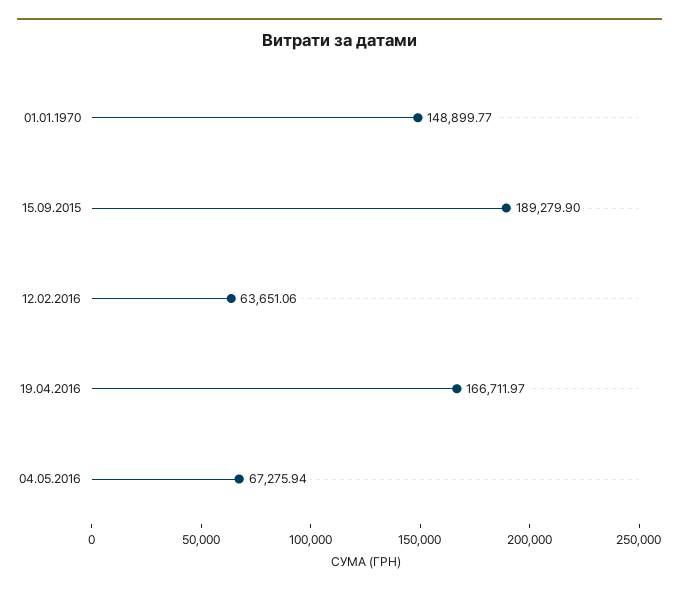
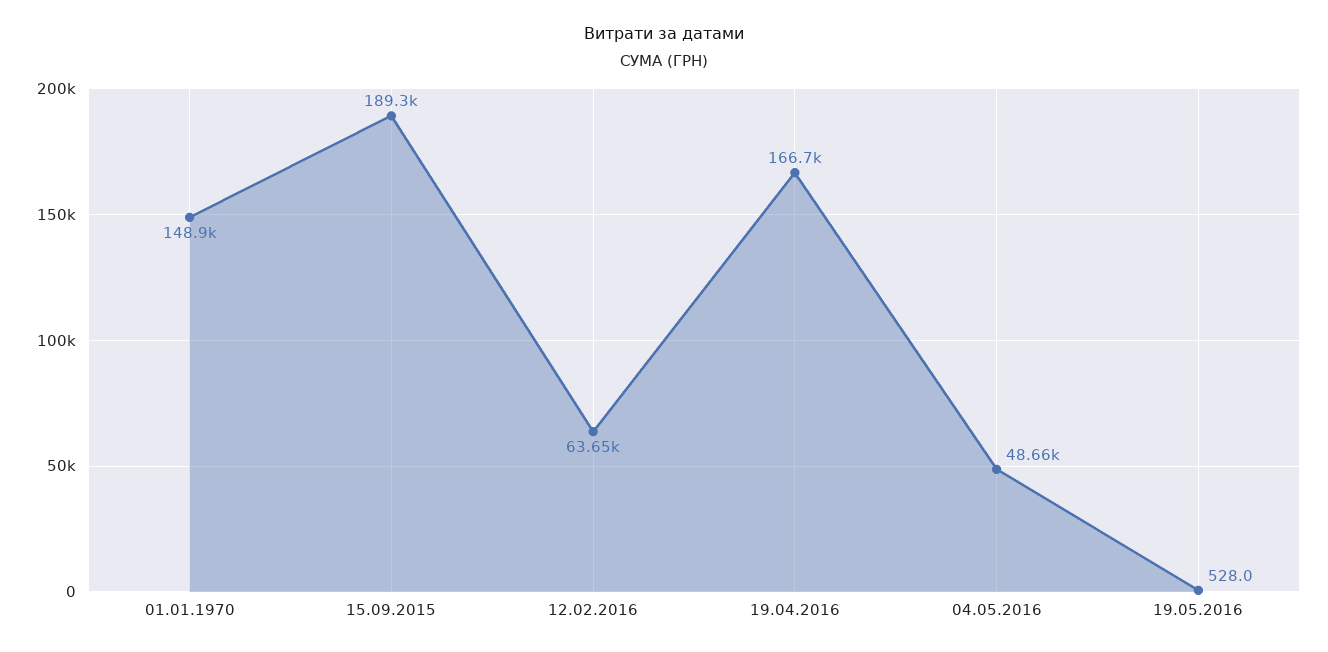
04.05.2016: 67275.94 -> 48660
19.05.2016: none -> 528

